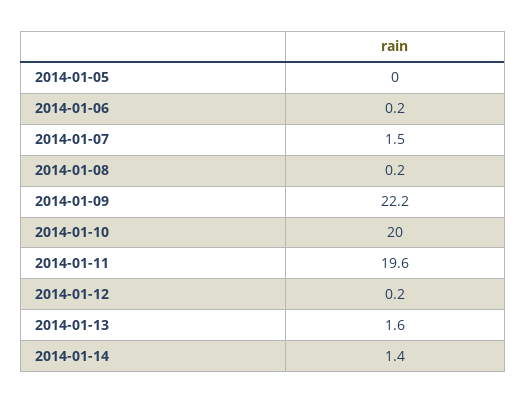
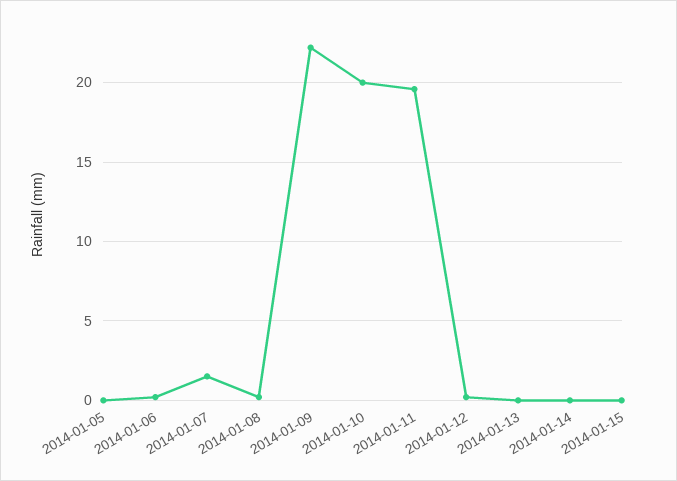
2014-01-13: 1.6 -> 0
2014-01-14: 1.4 -> 0
2014-01-15: none -> 0

